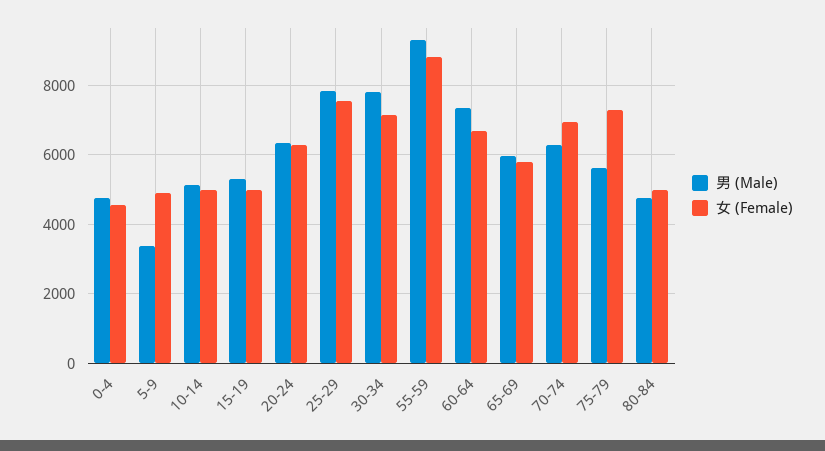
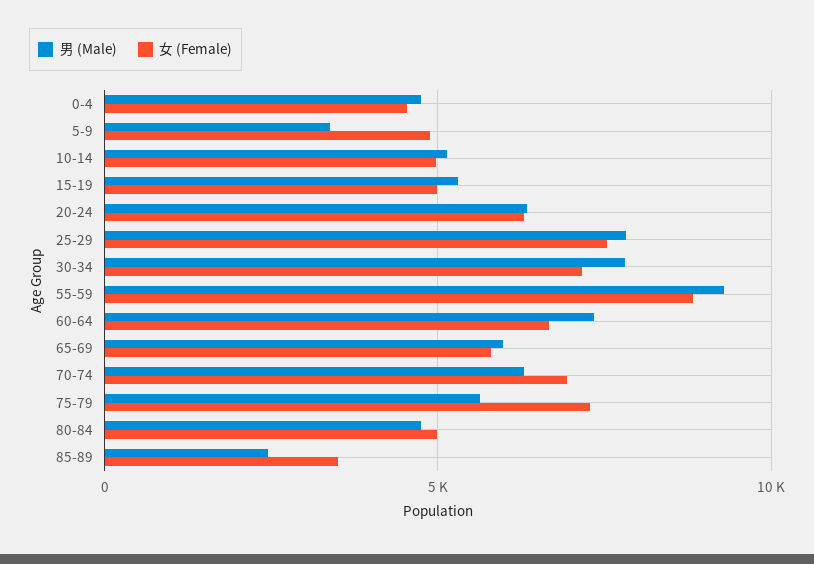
男 (Male), 85-89: none -> 2500
女 (Female), 85-89: none -> 3500

